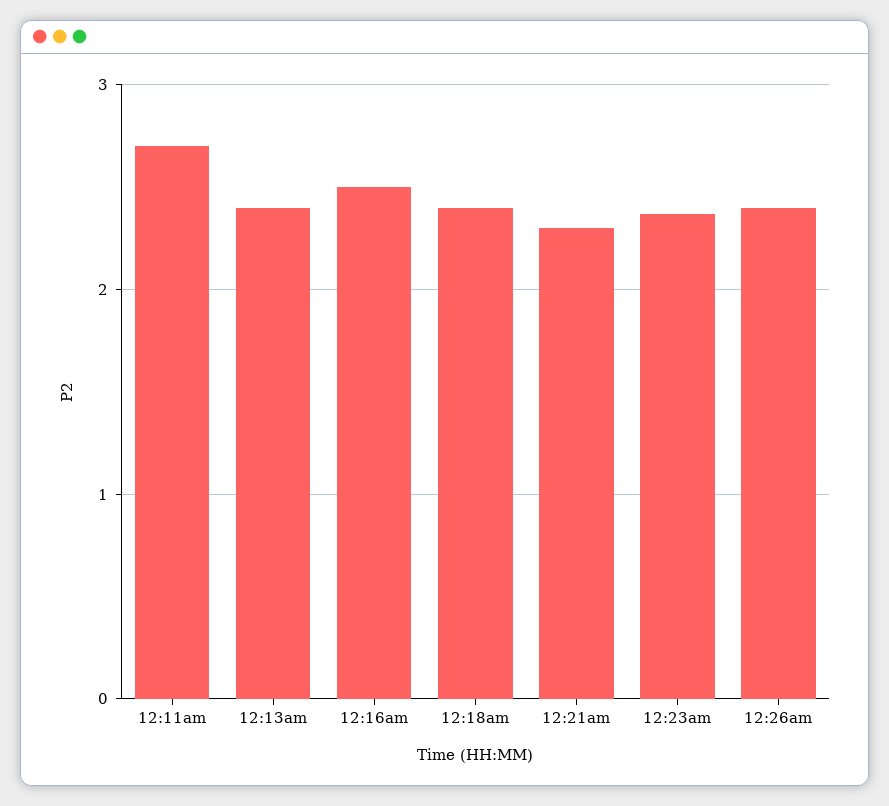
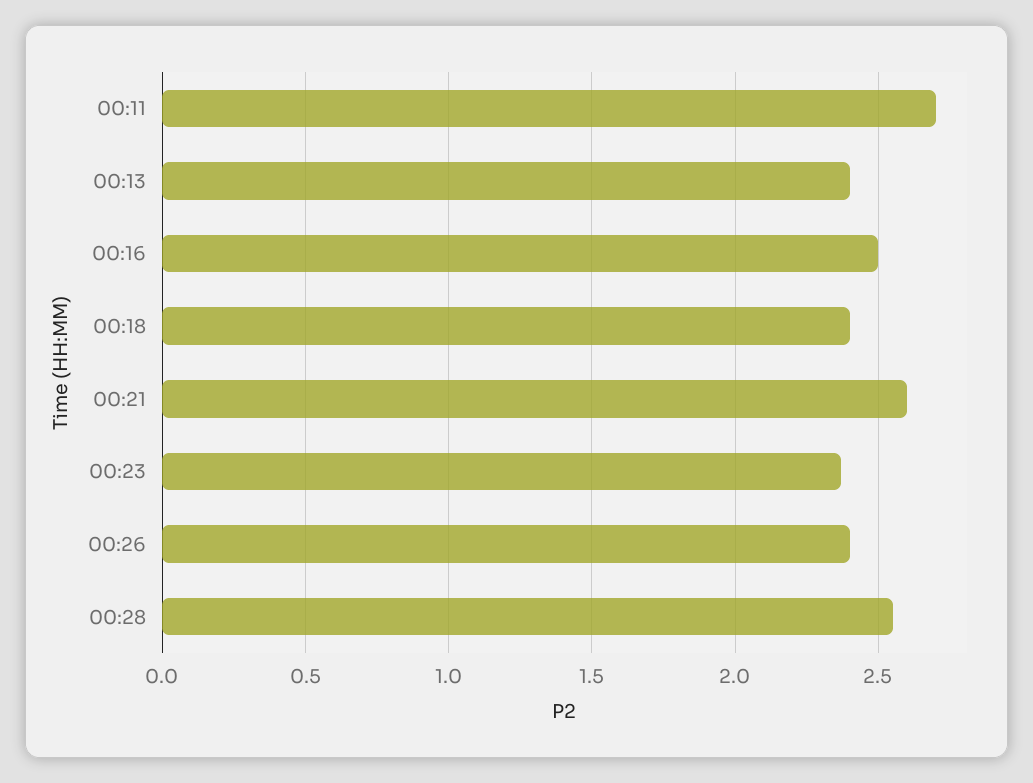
12:21am: 2.3 -> 2.6
00:28: none -> 2.55

